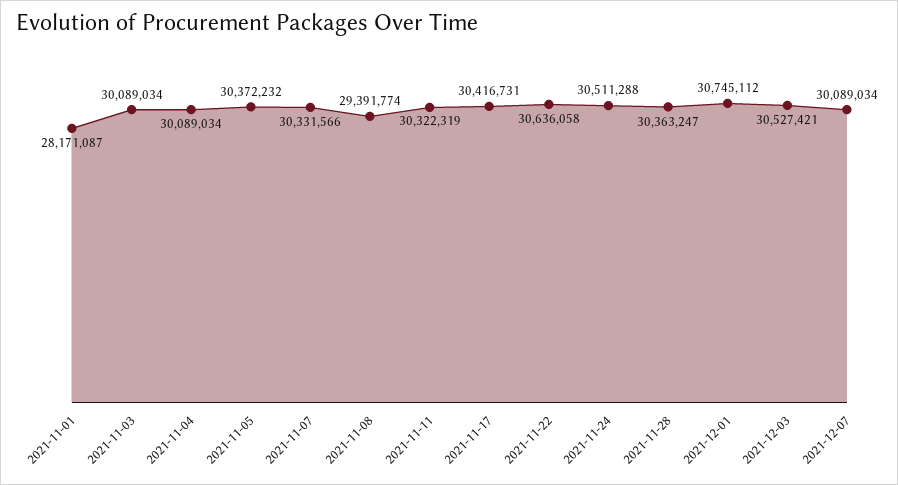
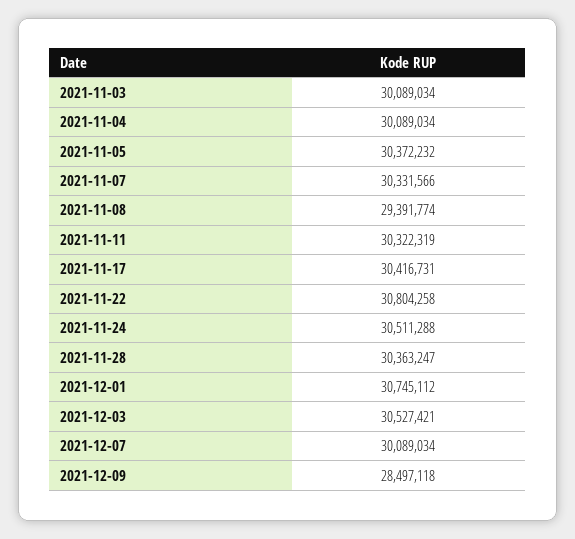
2021-11-01: 28171087 -> none
2021-11-22: 30636058 -> 30804258
2021-12-09: none -> 28497118

